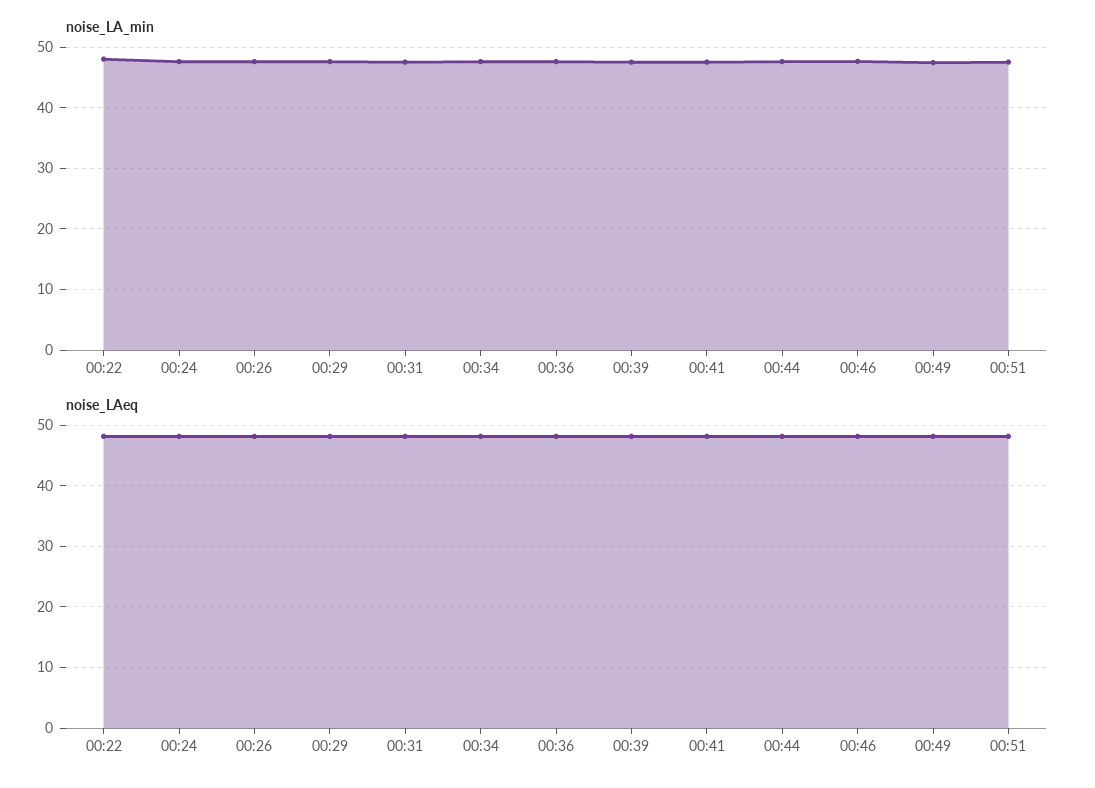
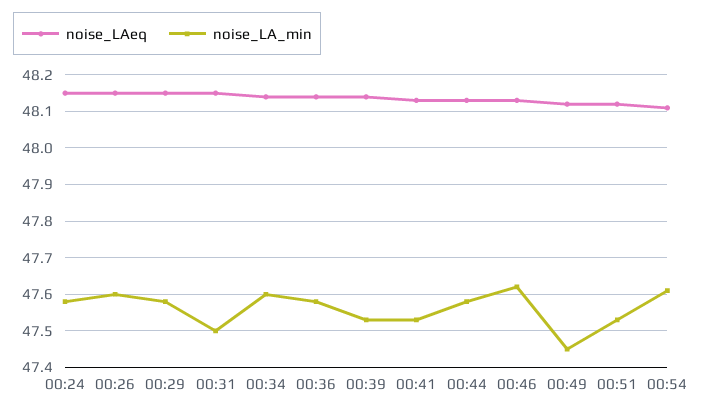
noise_LA_min, 00:22: 48 -> none
noise_LAeq, 00:22: 48 -> none
noise_LAeq, 00:54: none -> 48.1
noise_LA_min, 00:54: none -> 47.6

